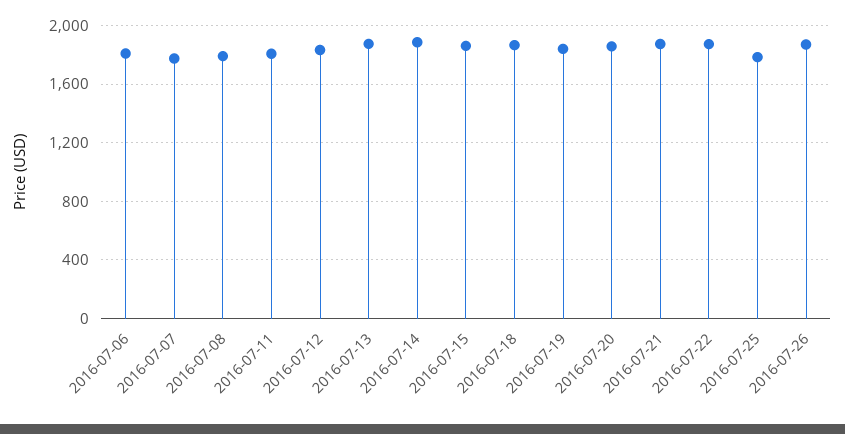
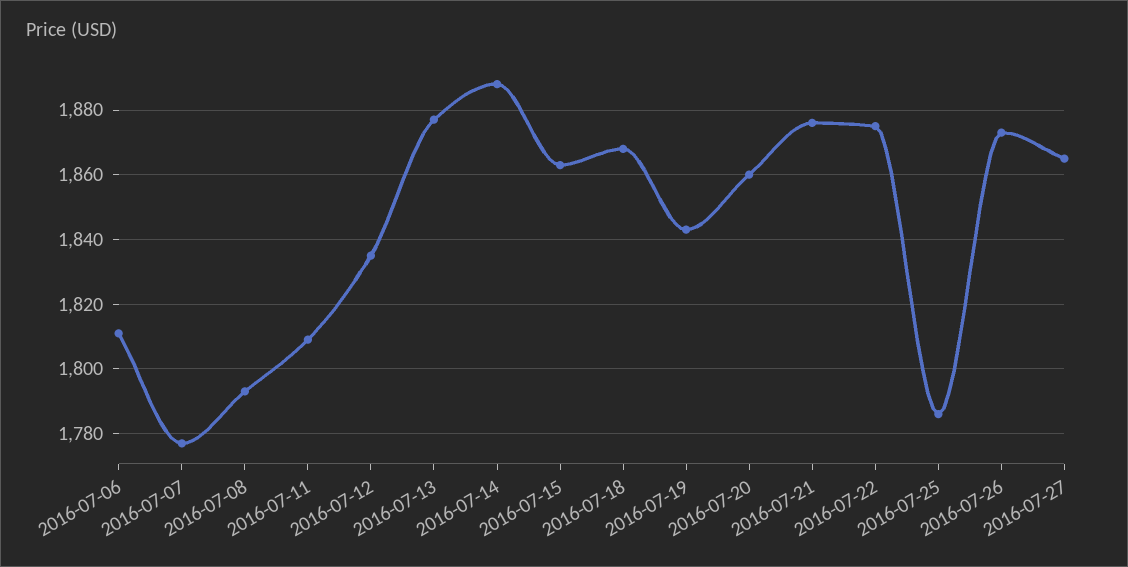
2016-07-27: none -> 1865

